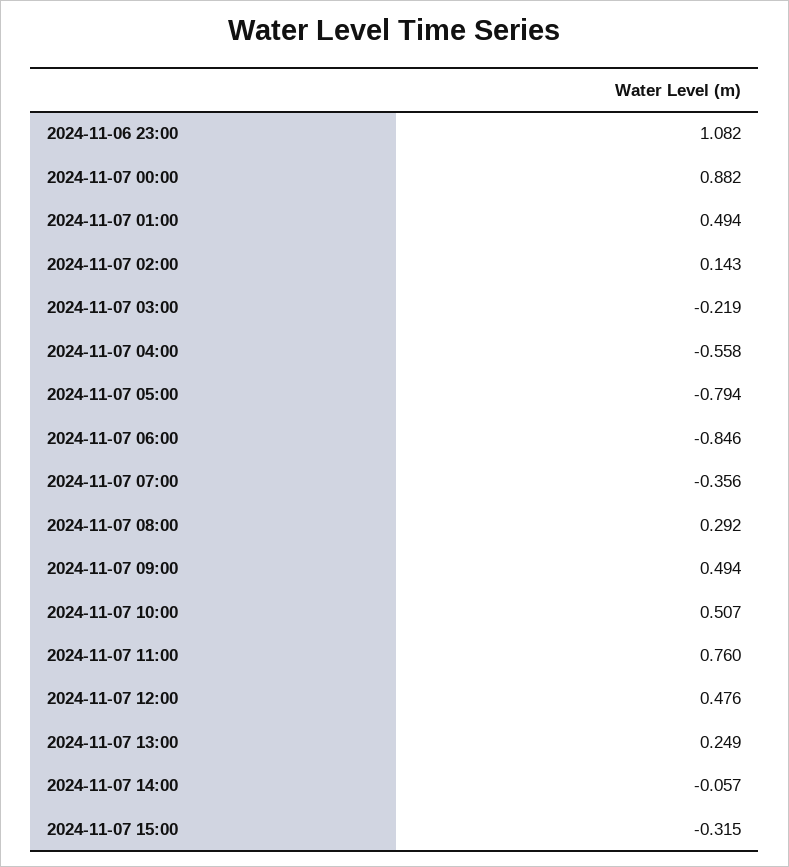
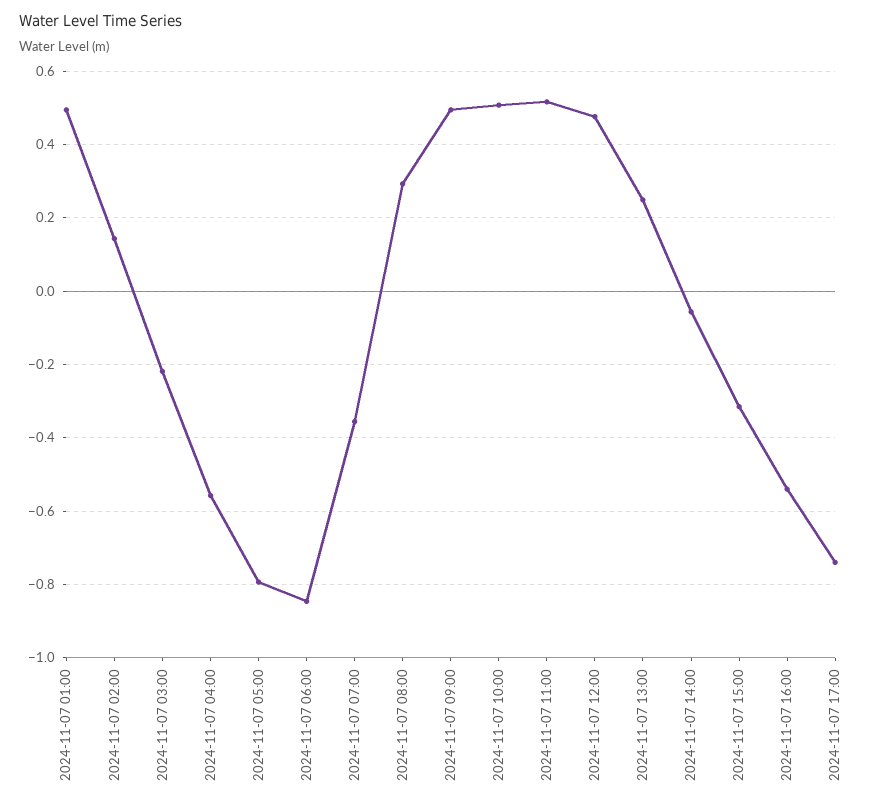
2024-11-06 23:00: 1.082 -> none
2024-11-07 00:00: 0.882 -> none
2024-11-07 11:00: 0.76 -> 0.52
2024-11-07 16:00: none -> -0.54
2024-11-07 17:00: none -> -0.74

